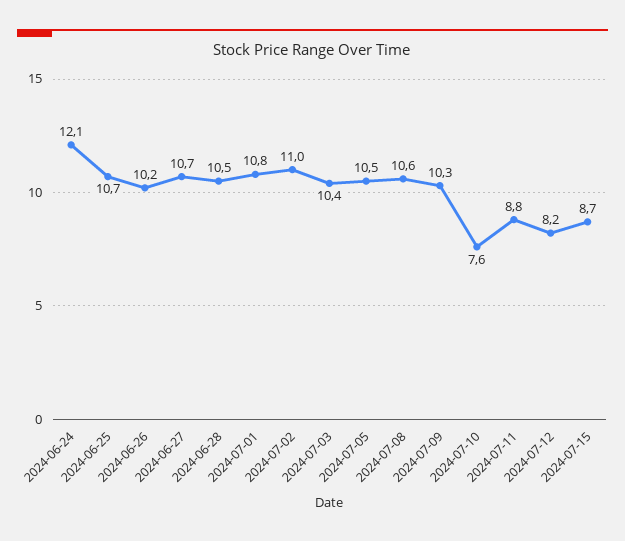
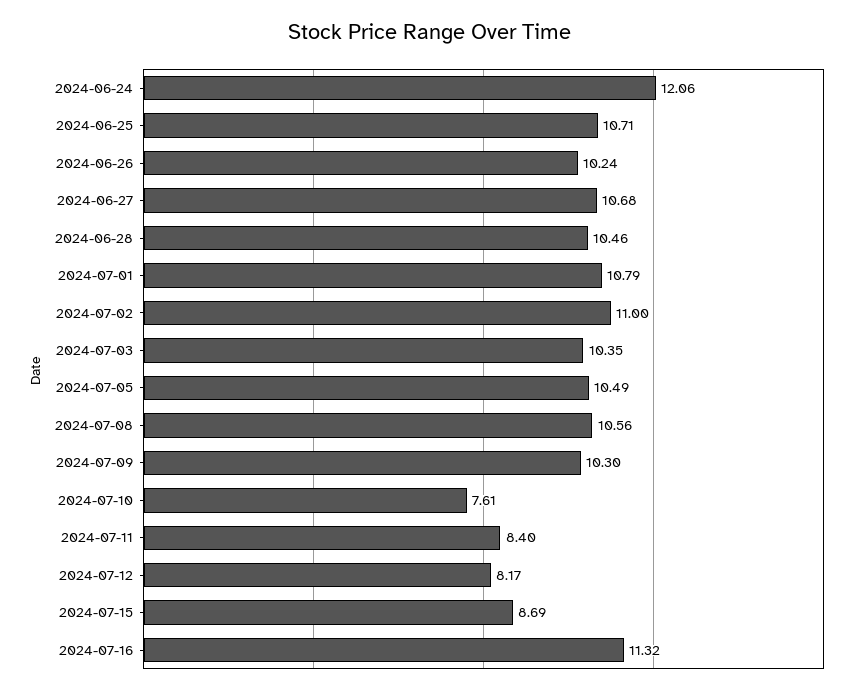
2024-07-11: 8.8 -> 8.4
2024-07-16: none -> 11.32

